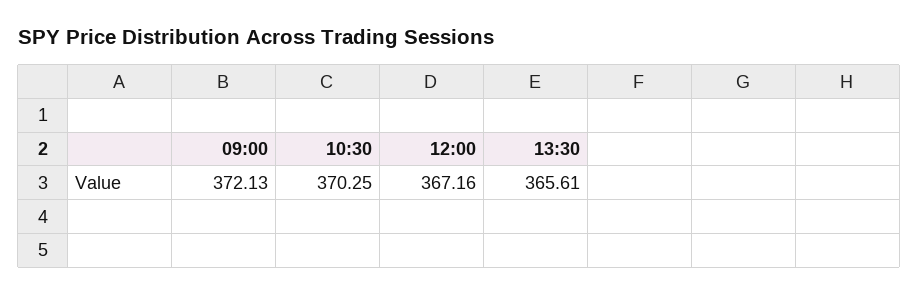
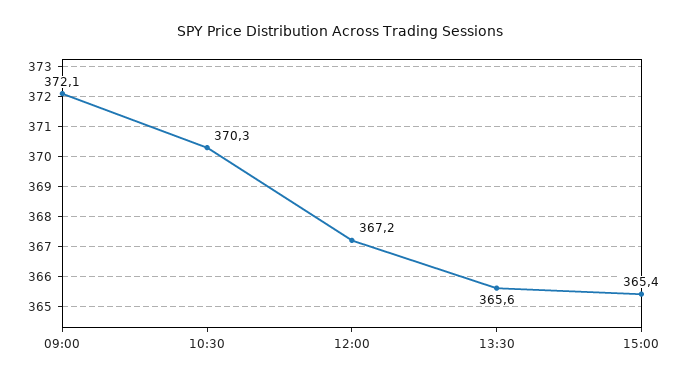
15:00: none -> 365.4

